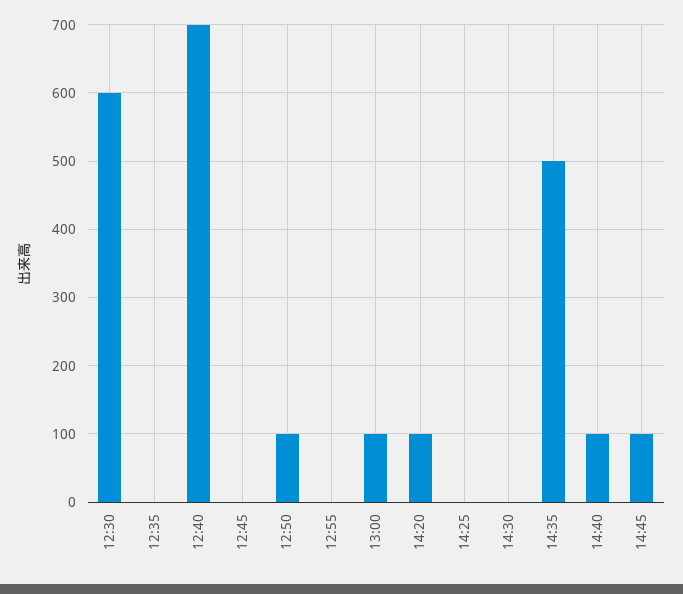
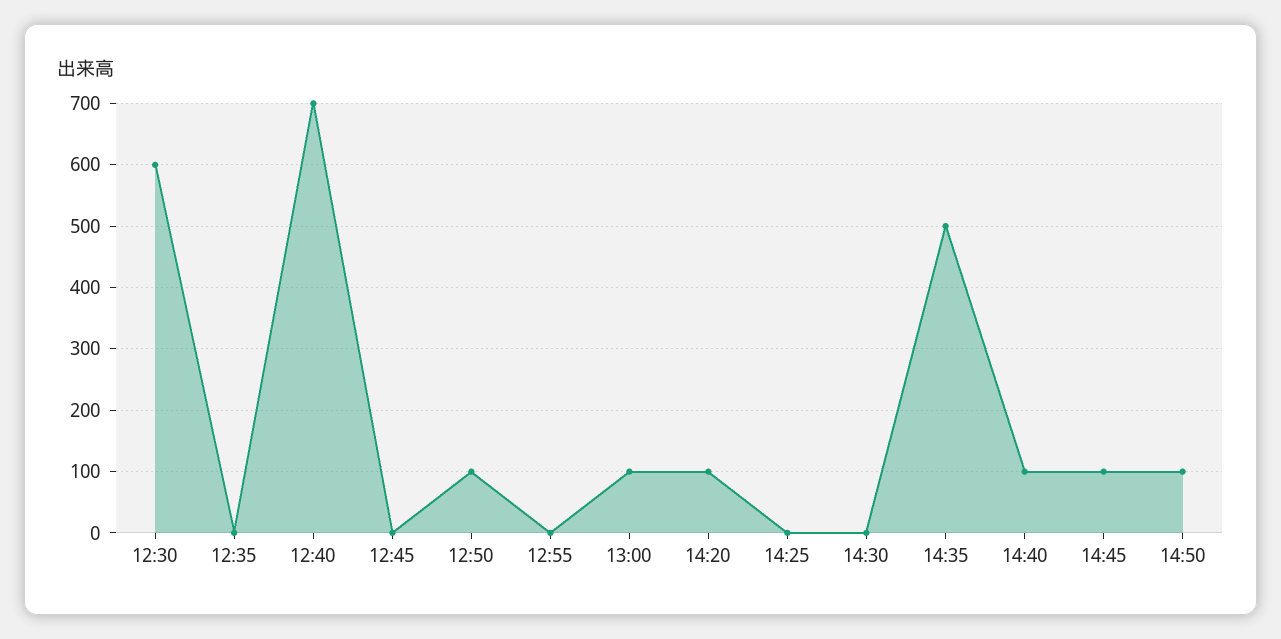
14:50: none -> 100

